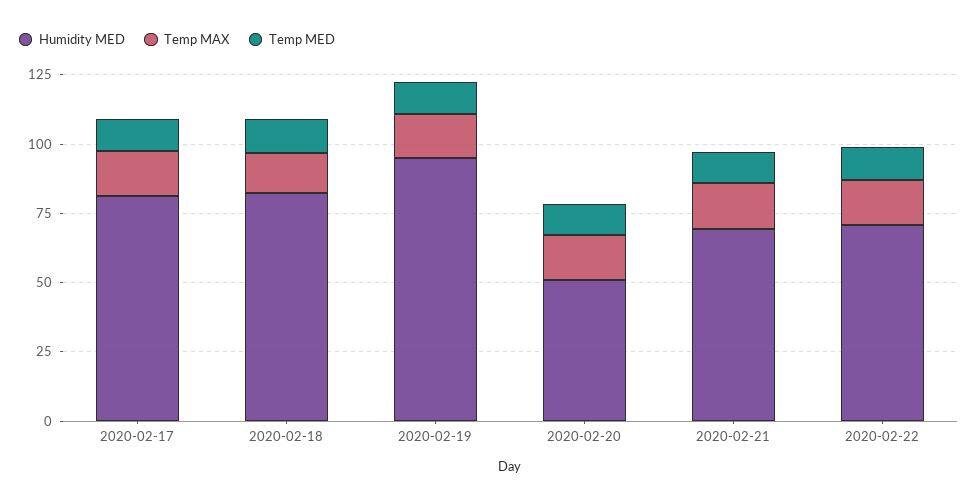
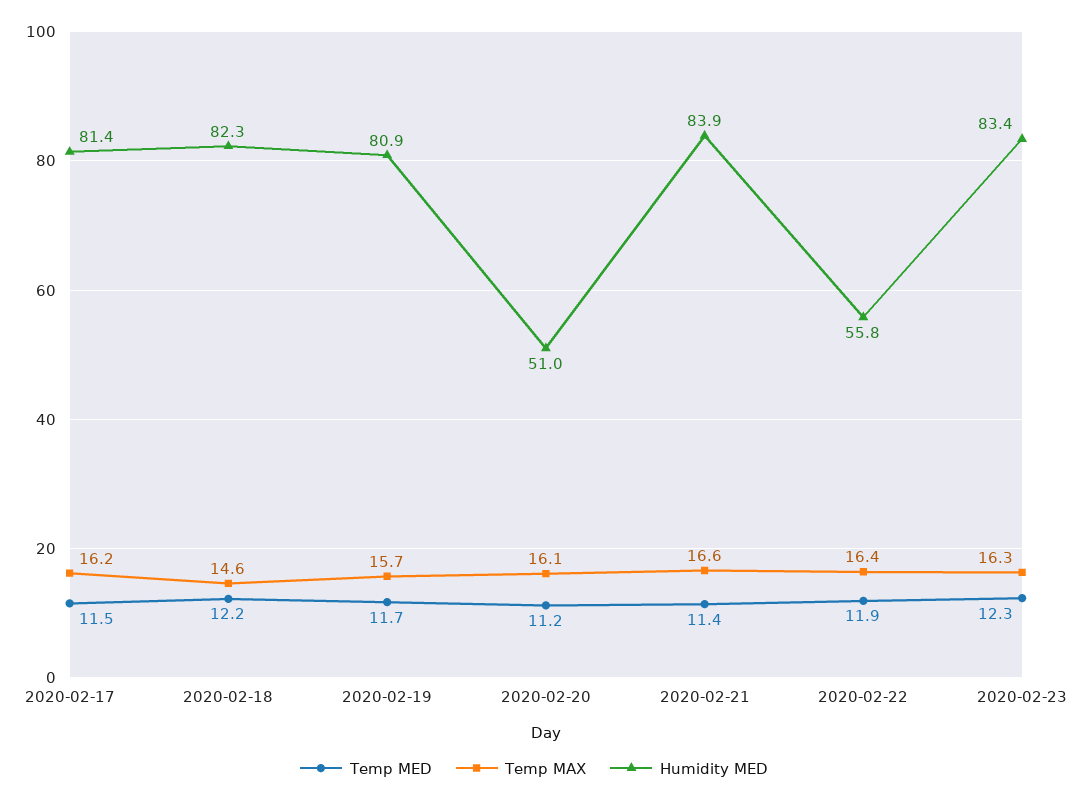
Humidity MED, 2020-02-19: 95 -> 80.9
Humidity MED, 2020-02-21: 70 -> 83.9
Humidity MED, 2020-02-22: 70 -> 55.8
Temp MED, 2020-02-23: none -> 12.3
Temp MAX, 2020-02-23: none -> 16.3
Humidity MED, 2020-02-23: none -> 83.4

